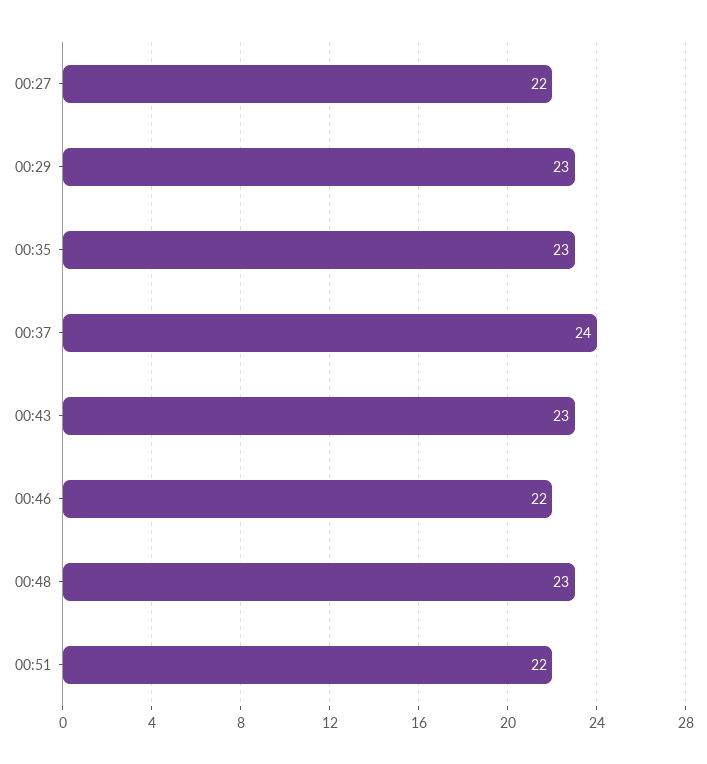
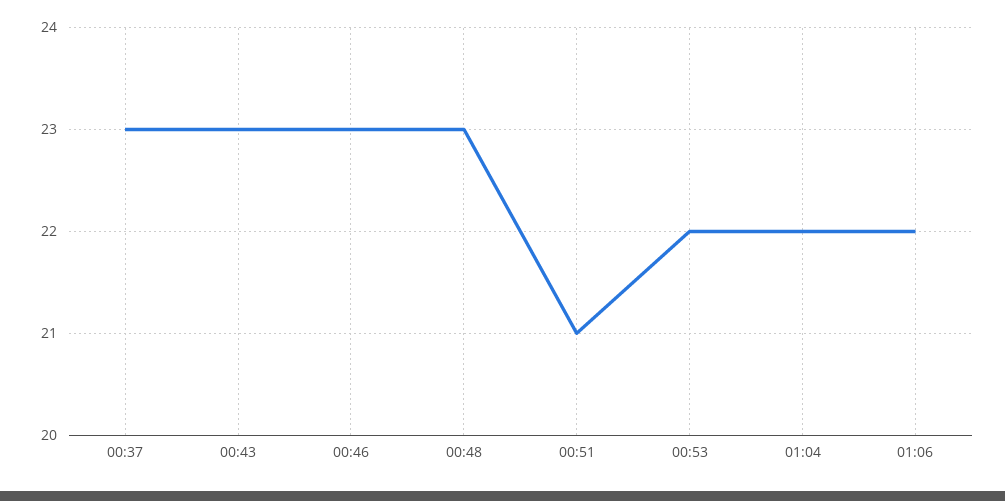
00:27: 22 -> none
00:29: 23 -> none
00:35: 23 -> none
00:37: 24 -> 23
00:46: 22 -> 23
00:51: 22 -> 21
00:53: none -> 22
01:04: none -> 22
01:06: none -> 22

